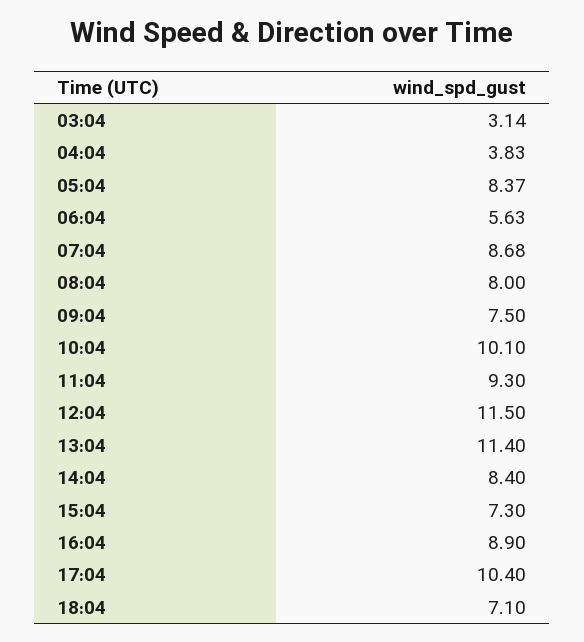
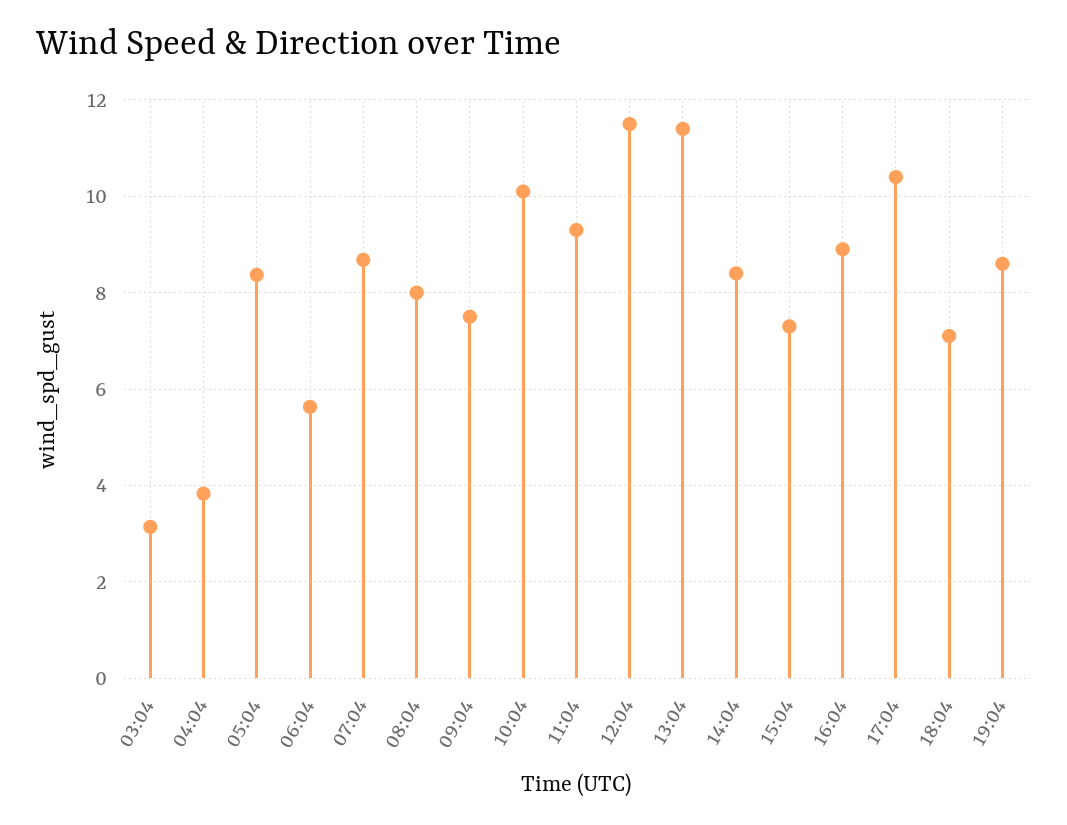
19:04: none -> 8.6

